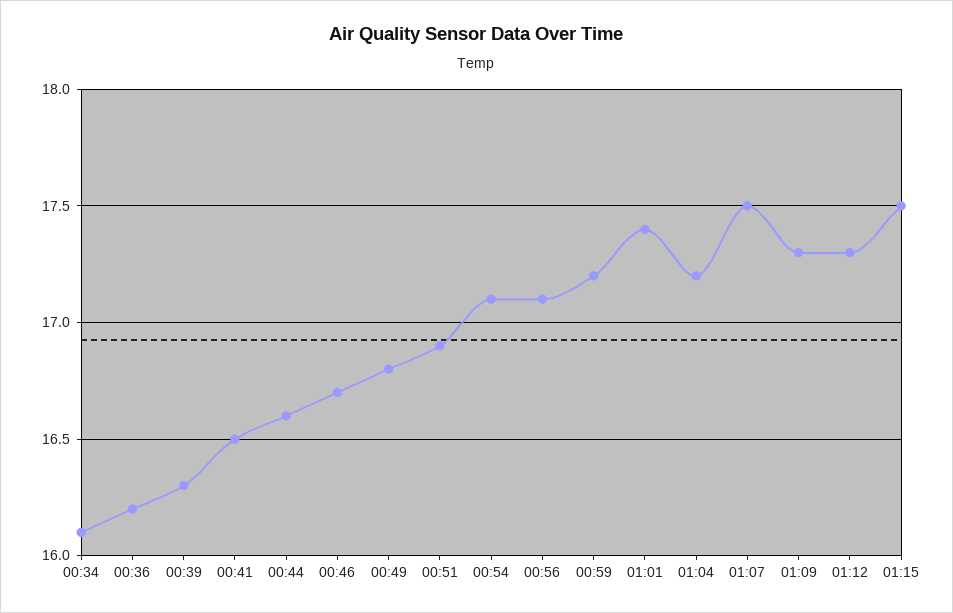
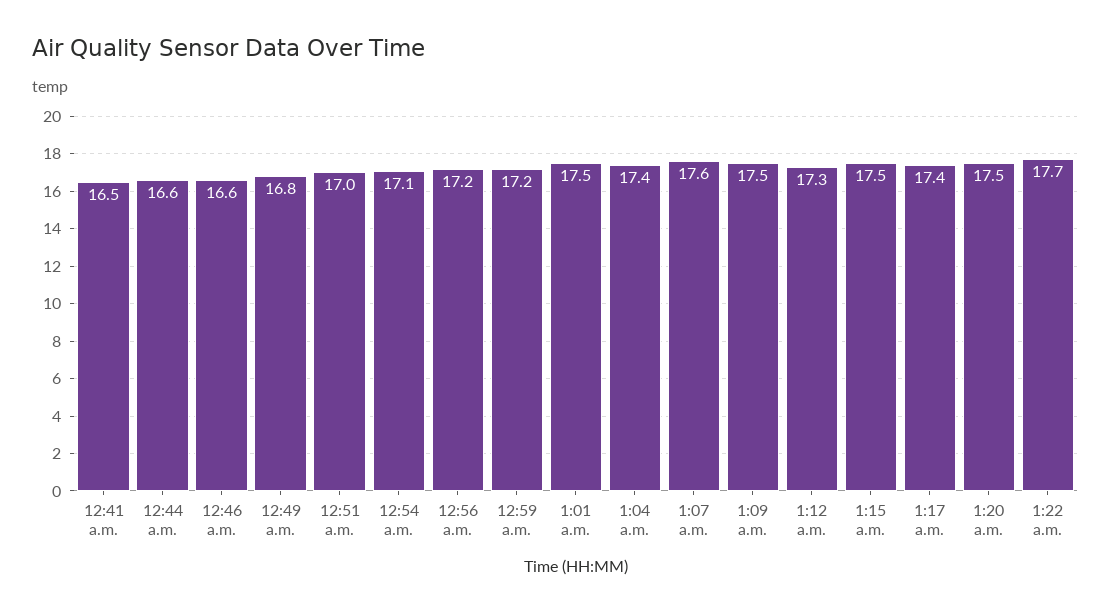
00:34: 16.1 -> none
00:36: 16.2 -> none
00:39: 16.3 -> none
00:46: 16.7 -> 16.6
00:51: 16.9 -> 17
00:56: 17.1 -> 17.2
01:01: 17.4 -> 17.5
01:04: 17.2 -> 17.4
01:07: 17.5 -> 17.6
01:09: 17.3 -> 17.5
1:17 a.m.: none -> 17.4
1:20 a.m.: none -> 17.5
1:22 a.m.: none -> 17.7

